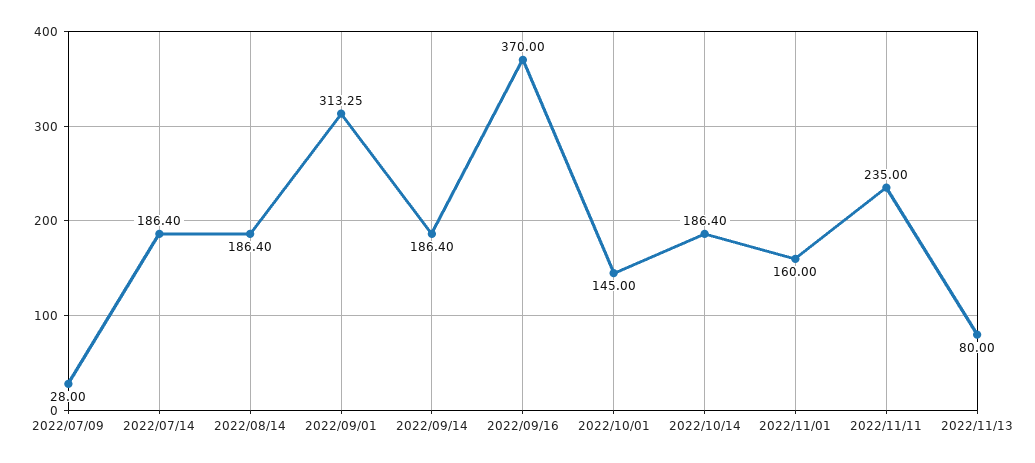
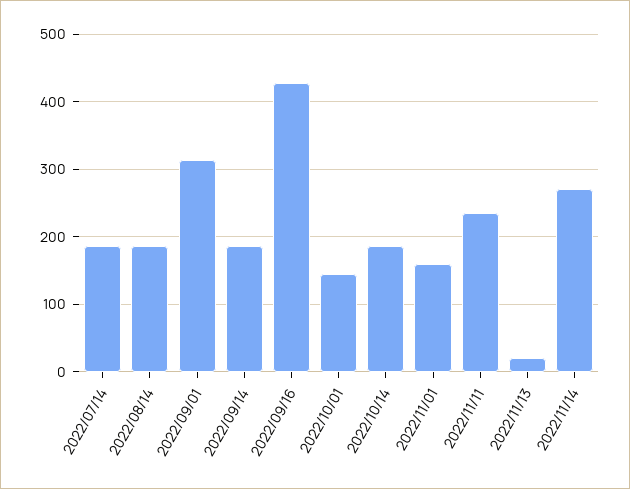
2022/07/09: 28 -> none
2022/09/16: 370 -> 430
2022/11/13: 80 -> 20
2022/11/14: none -> 270

